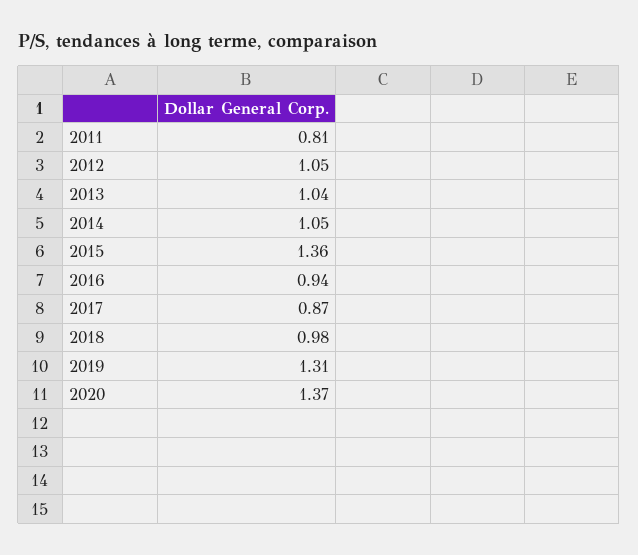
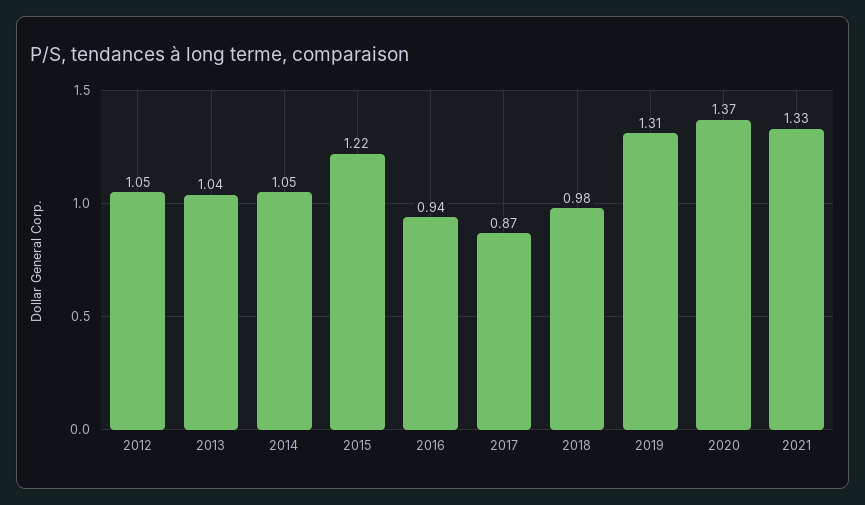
2011: 0.81 -> none
2015: 1.36 -> 1.22
2021: none -> 1.33

